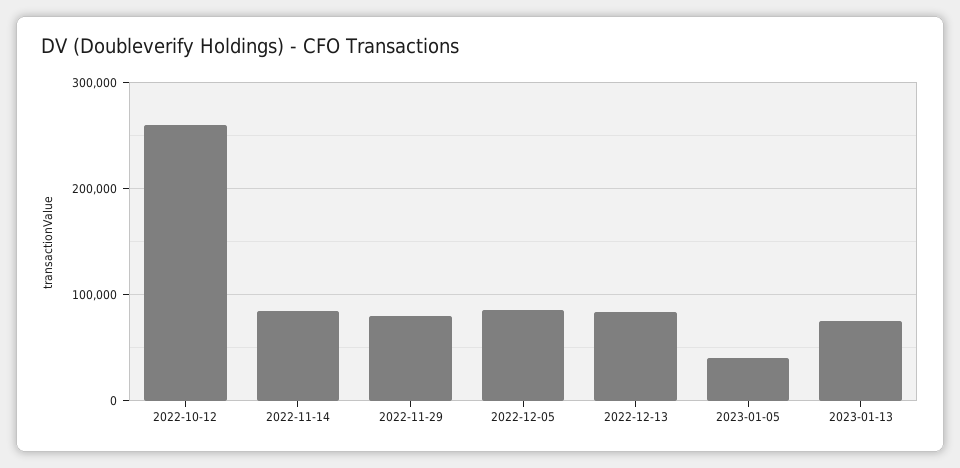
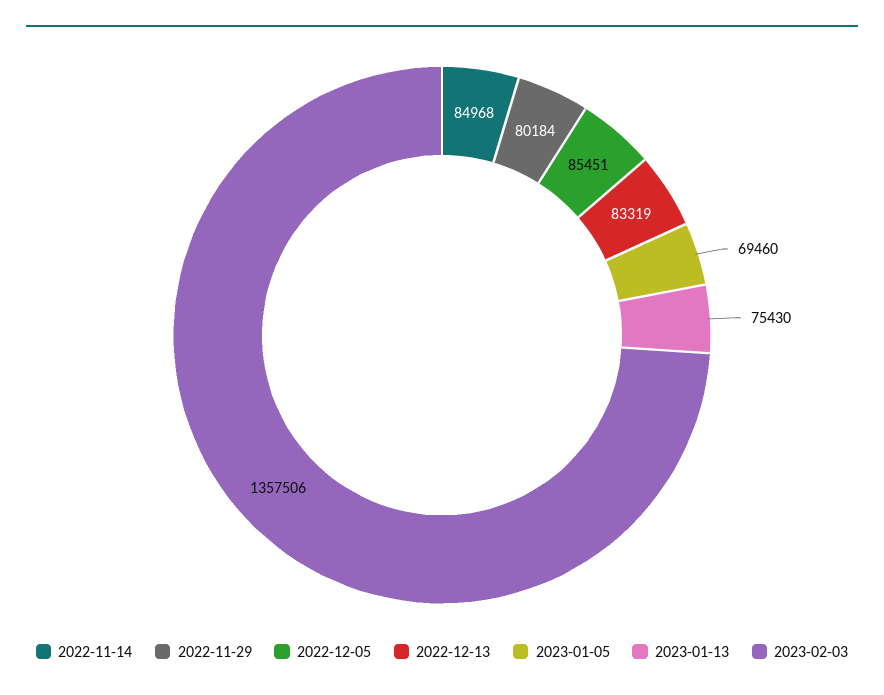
2022-10-12: 260000 -> none
2023-01-05: 40000 -> 69460
2023-02-03: none -> 1357506

